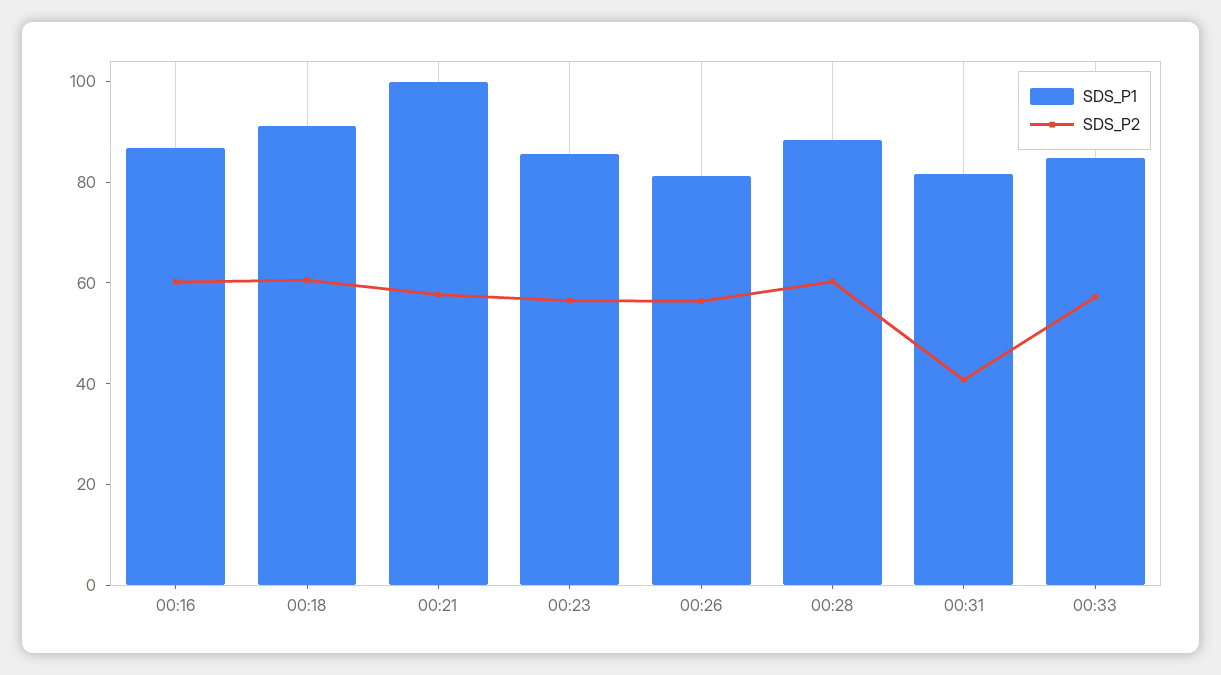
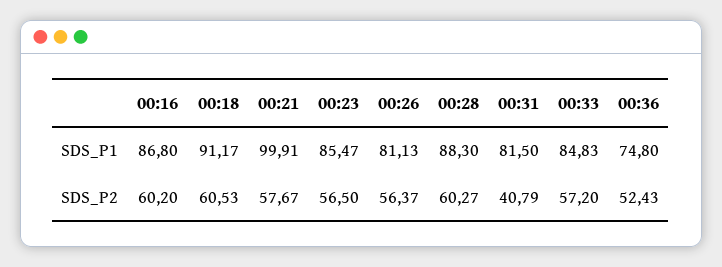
SDS_P1, 00:36: none -> 74.8
SDS_P2, 00:36: none -> 52.43

